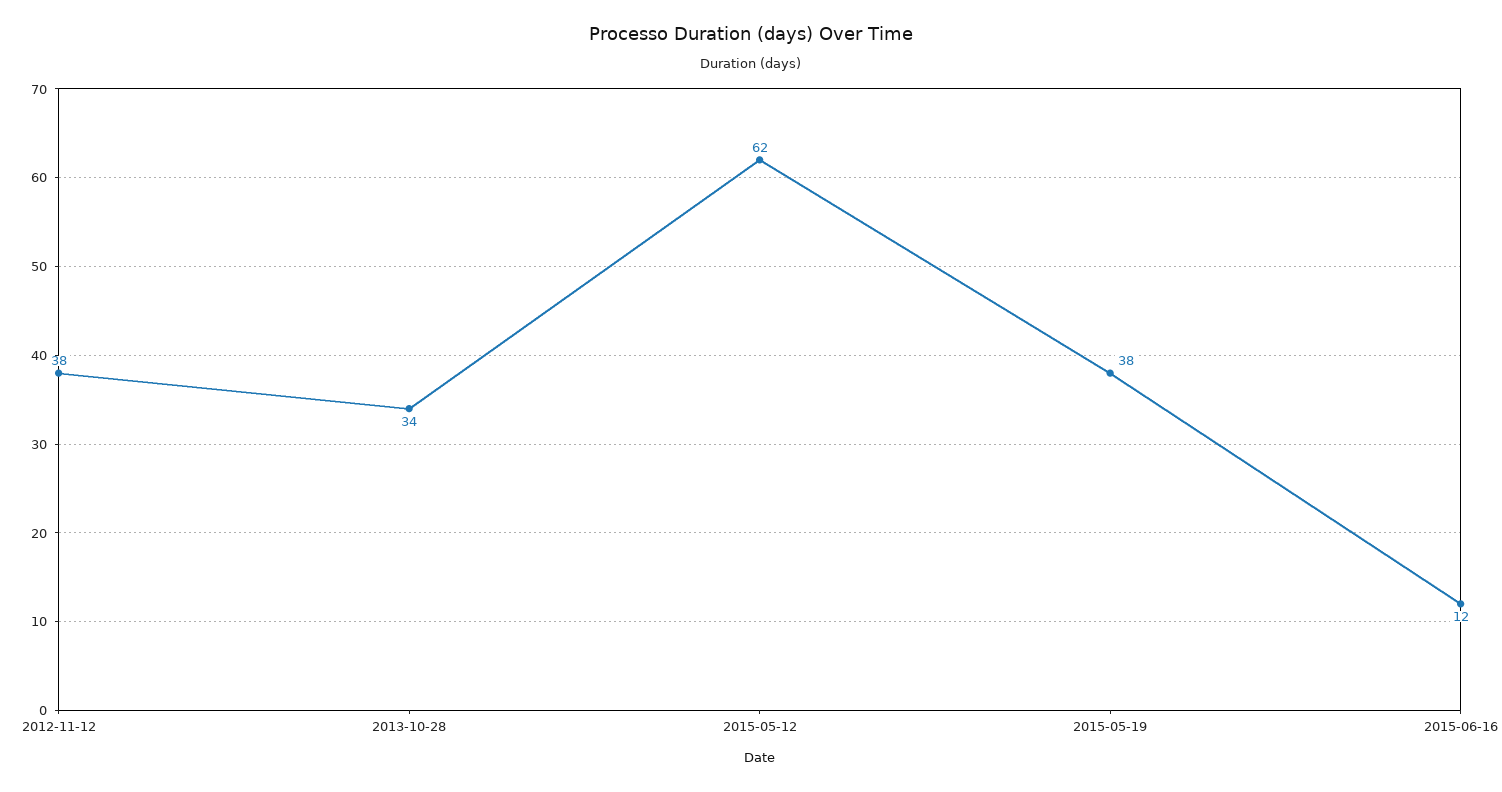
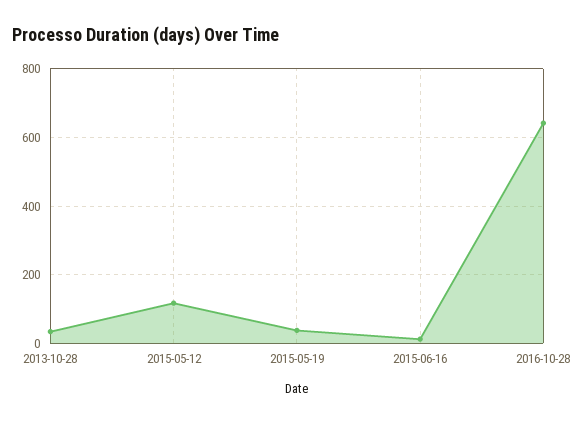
2012-11-12: 38 -> none
2015-05-12: 62 -> 120
2016-10-28: none -> 640

